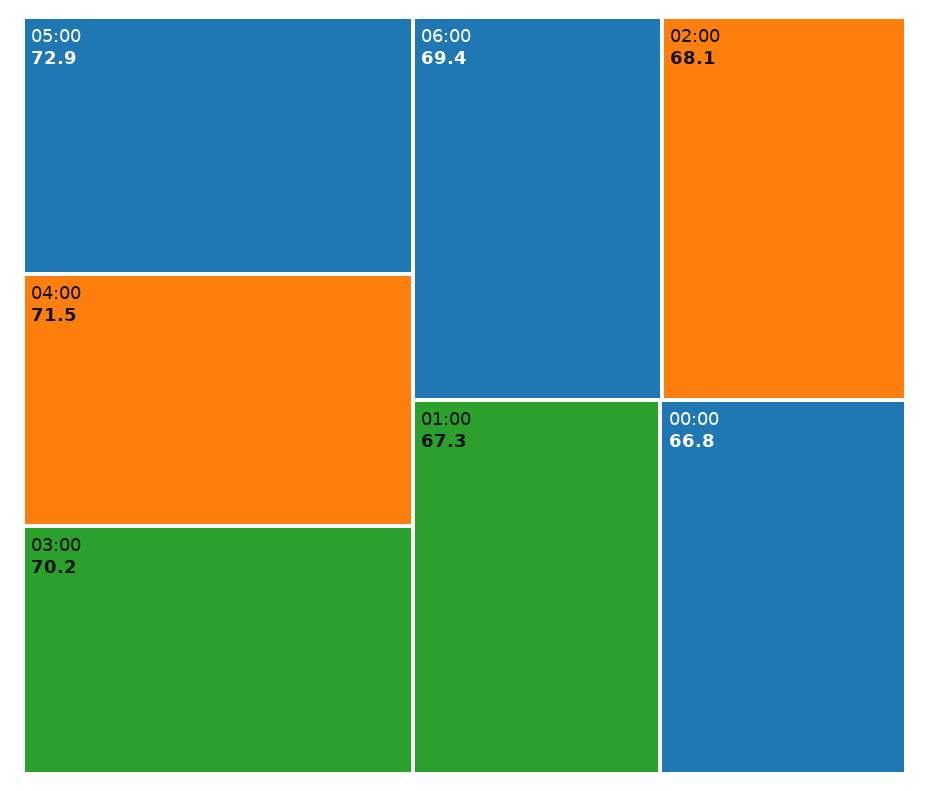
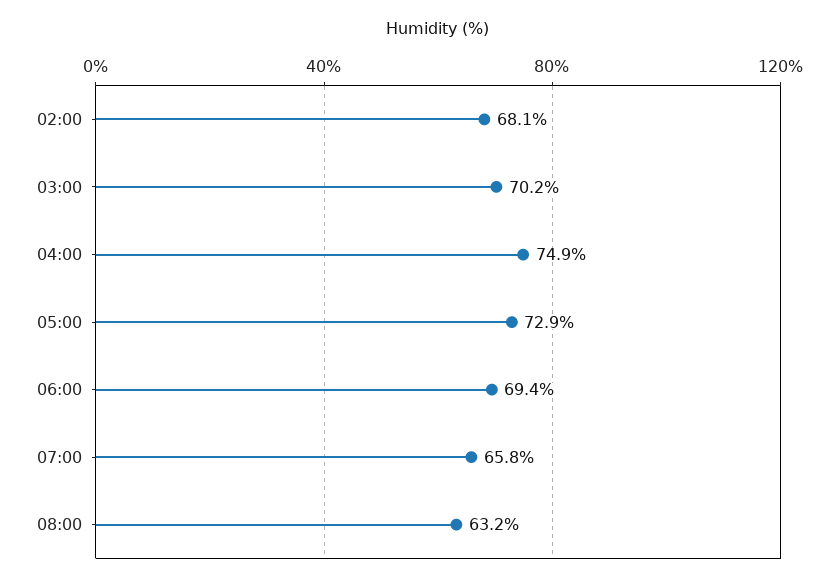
04:00: 71.5 -> 74.9
01:00: 67.3 -> none
00:00: 66.8 -> none
07:00: none -> 65.8
08:00: none -> 63.2

